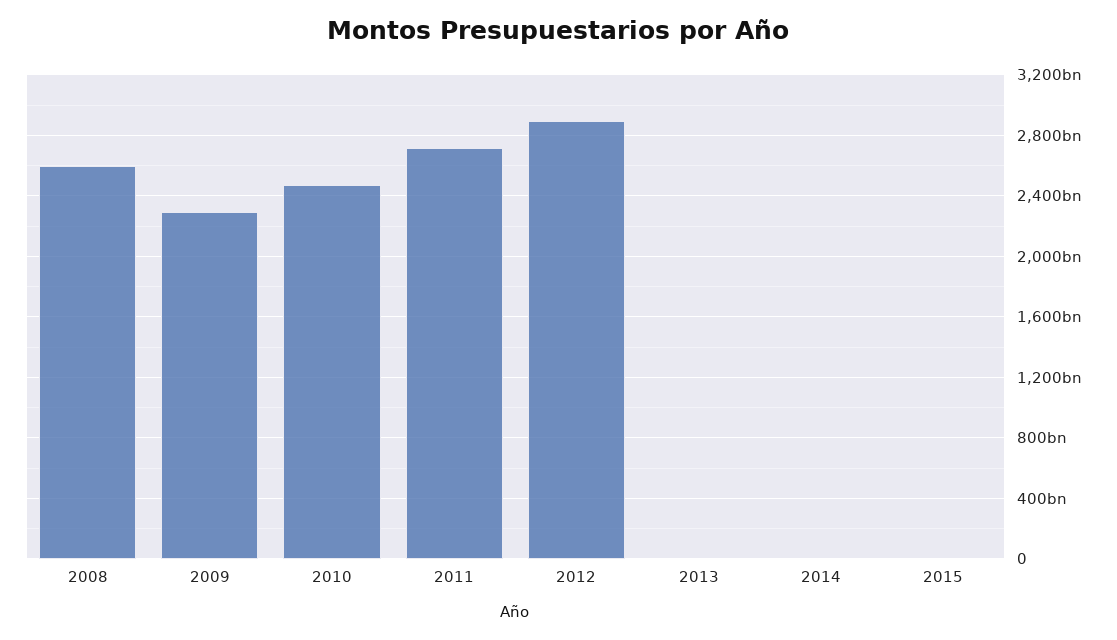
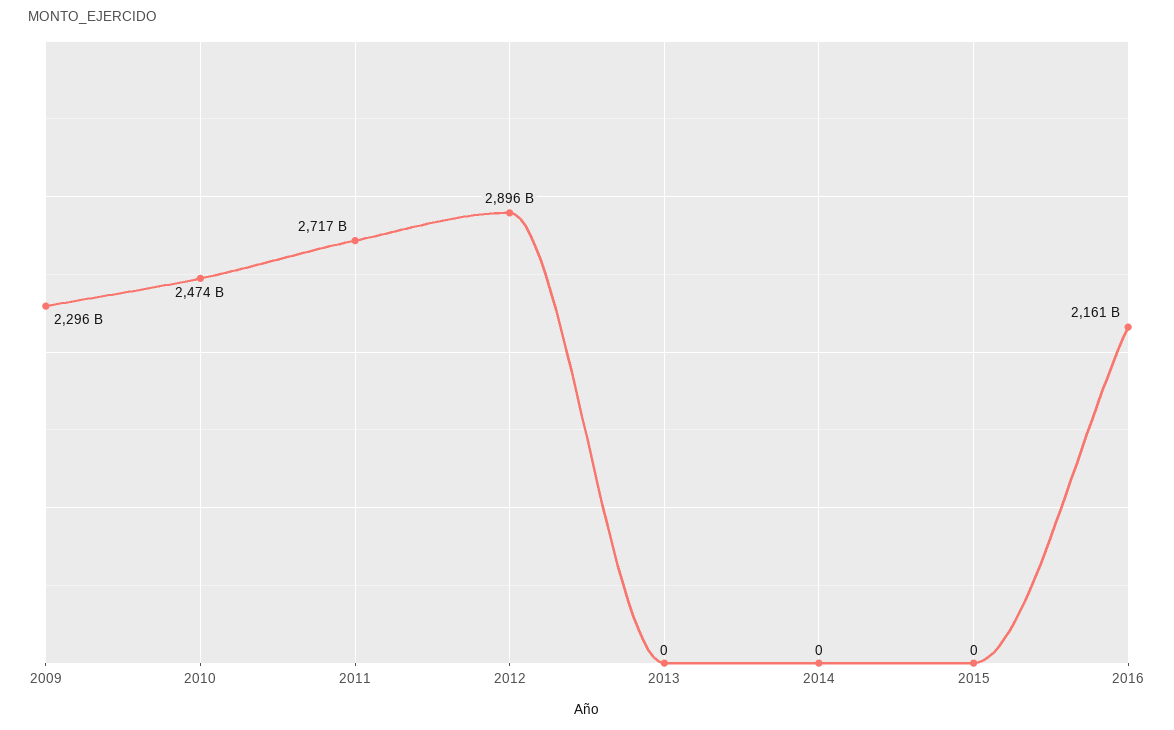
2008: 2600000000000 -> none
2016: none -> 2161000000000

